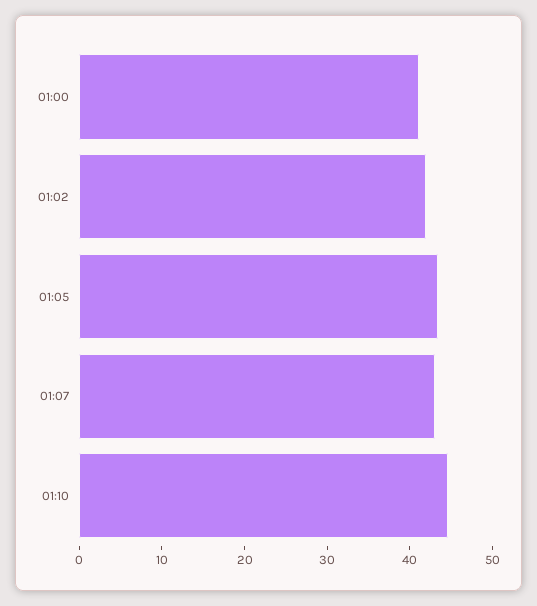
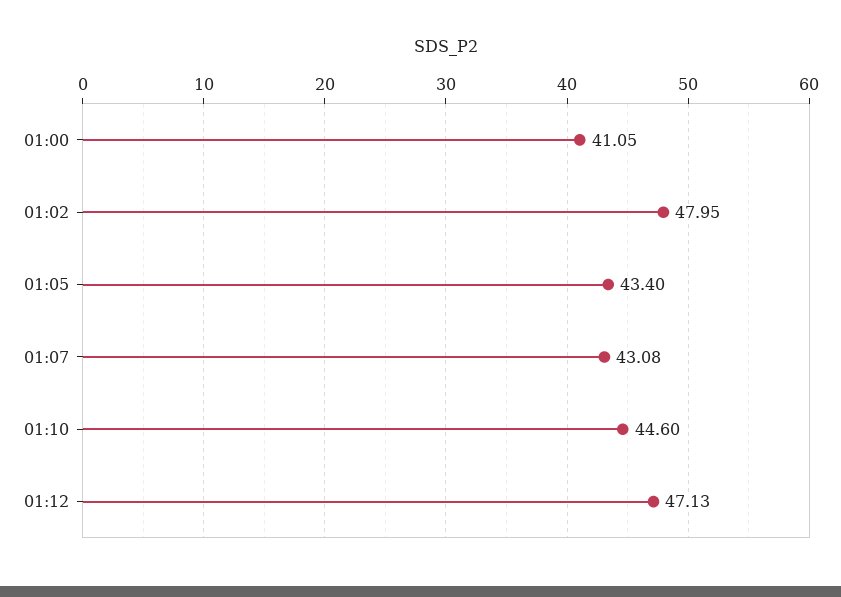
01:02: 42 -> 47.95
01:12: none -> 47.13

